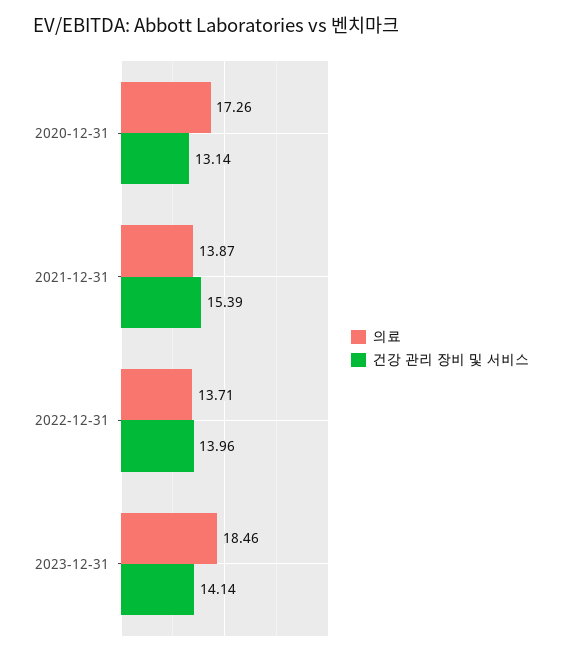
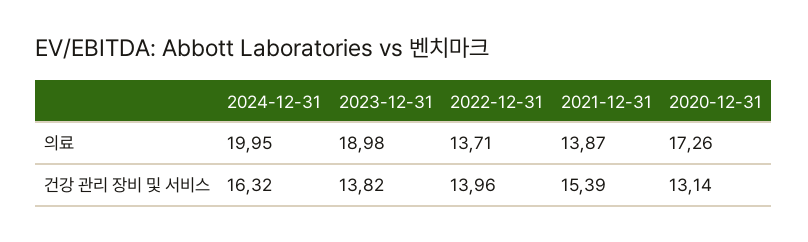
의료, 2023-12-31: 18.46 -> 18.98
건강 관리 장비 및 서비스, 2023-12-31: 14.14 -> 13.82
의료, 2024-12-31: none -> 19.95
건강 관리 장비 및 서비스, 2024-12-31: none -> 16.32

